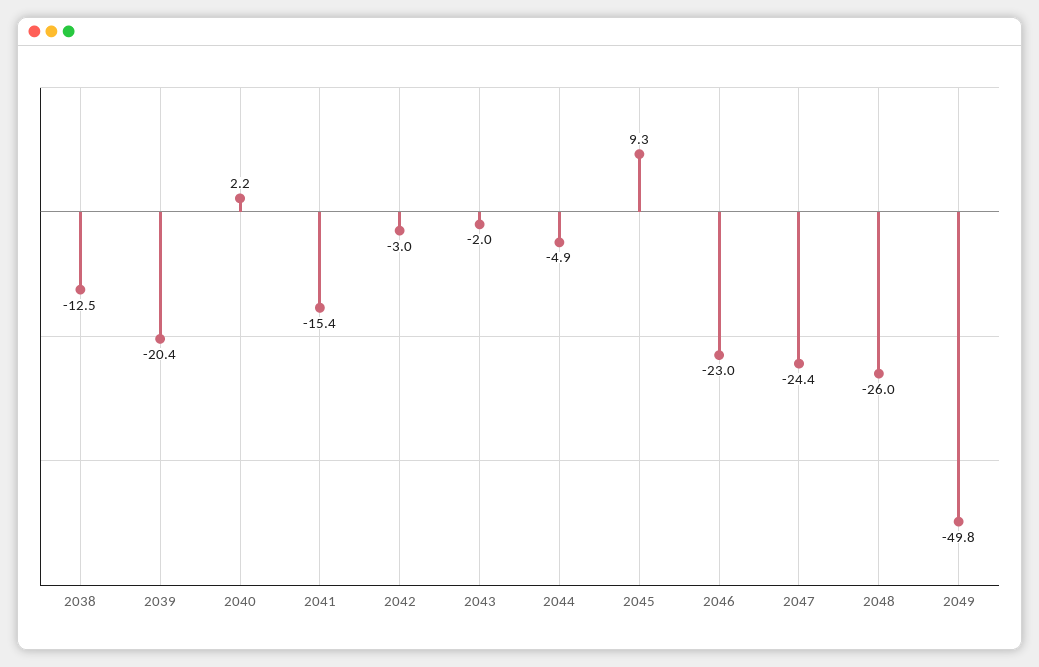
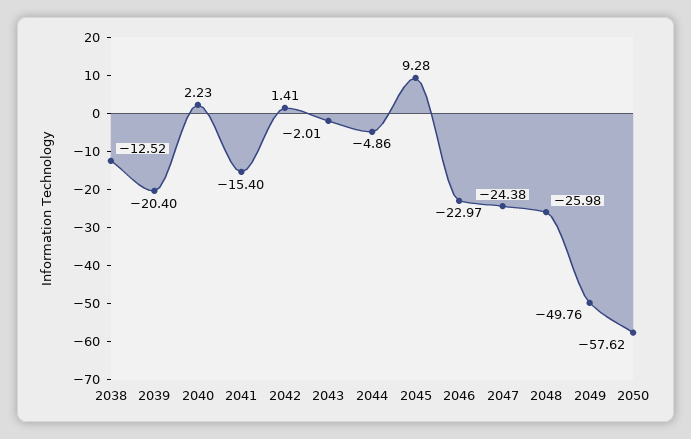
2042: -3 -> 1.41
2050: none -> -57.62

